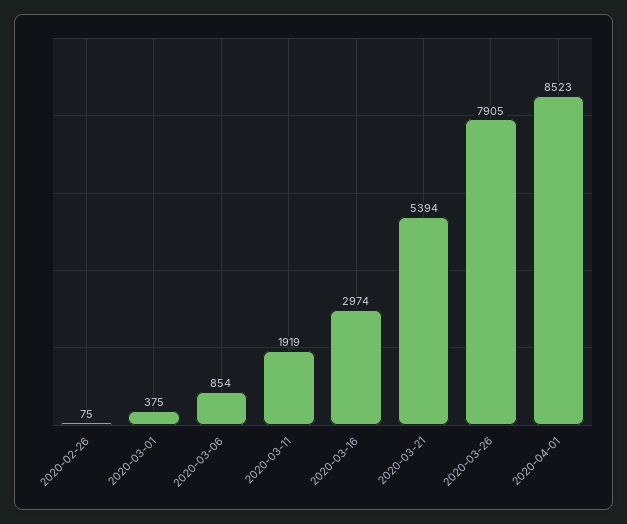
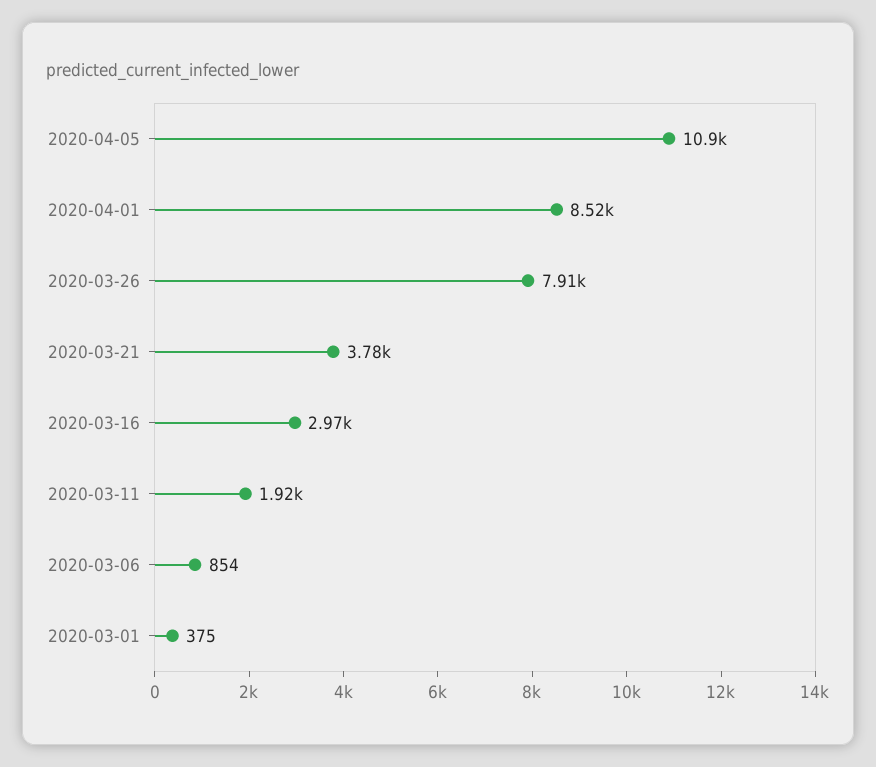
2020-02-26: 75 -> none
2020-03-21: 5394 -> 3780
2020-04-05: none -> 10900

